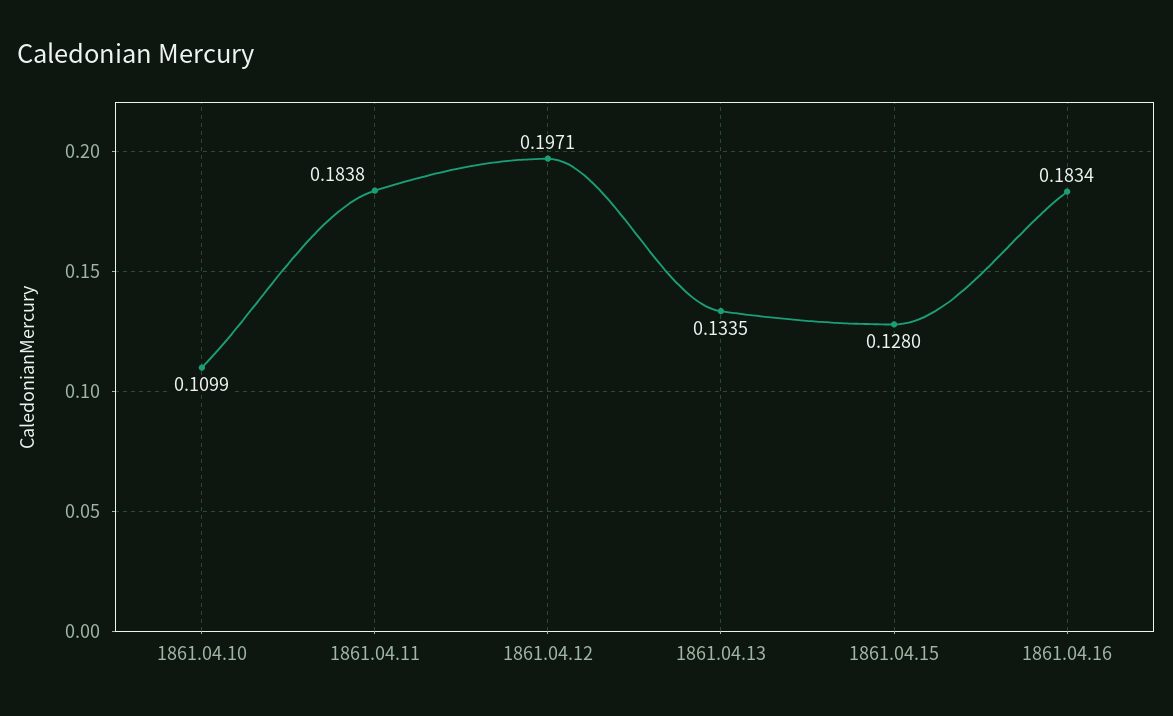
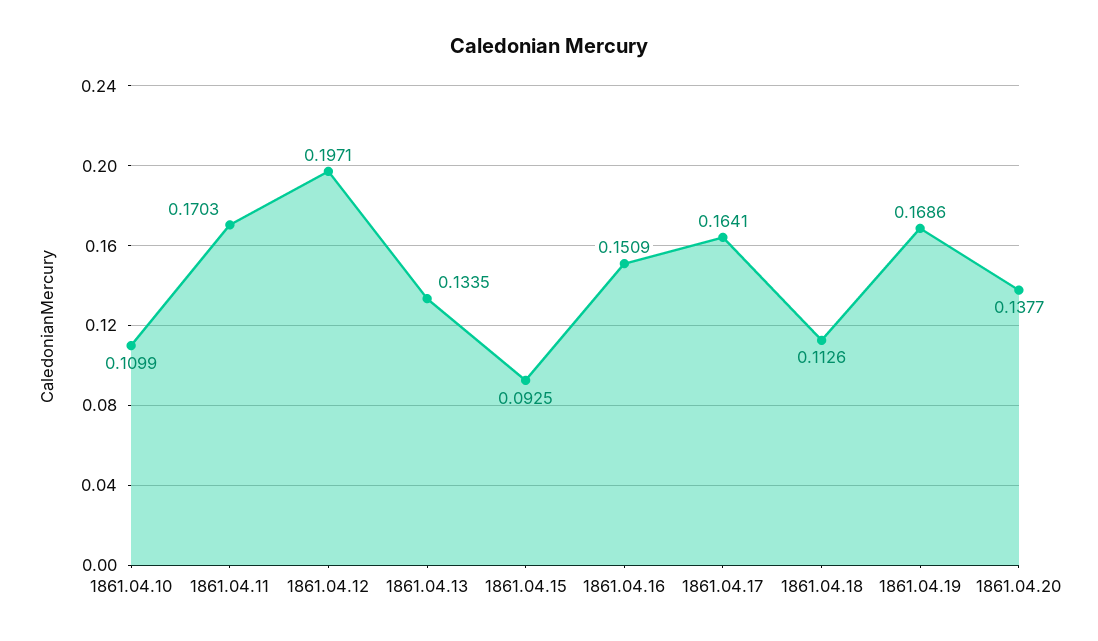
1861.04.11: 0.1838 -> 0.1703
1861.04.15: 0.128 -> 0.0925
1861.04.16: 0.1834 -> 0.1509
1861.04.17: none -> 0.1641
1861.04.18: none -> 0.1126
1861.04.19: none -> 0.1686
1861.04.20: none -> 0.1377

